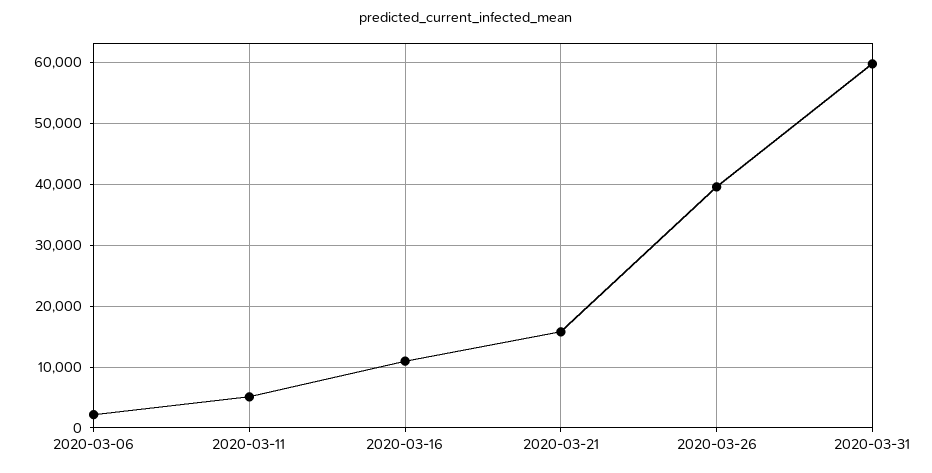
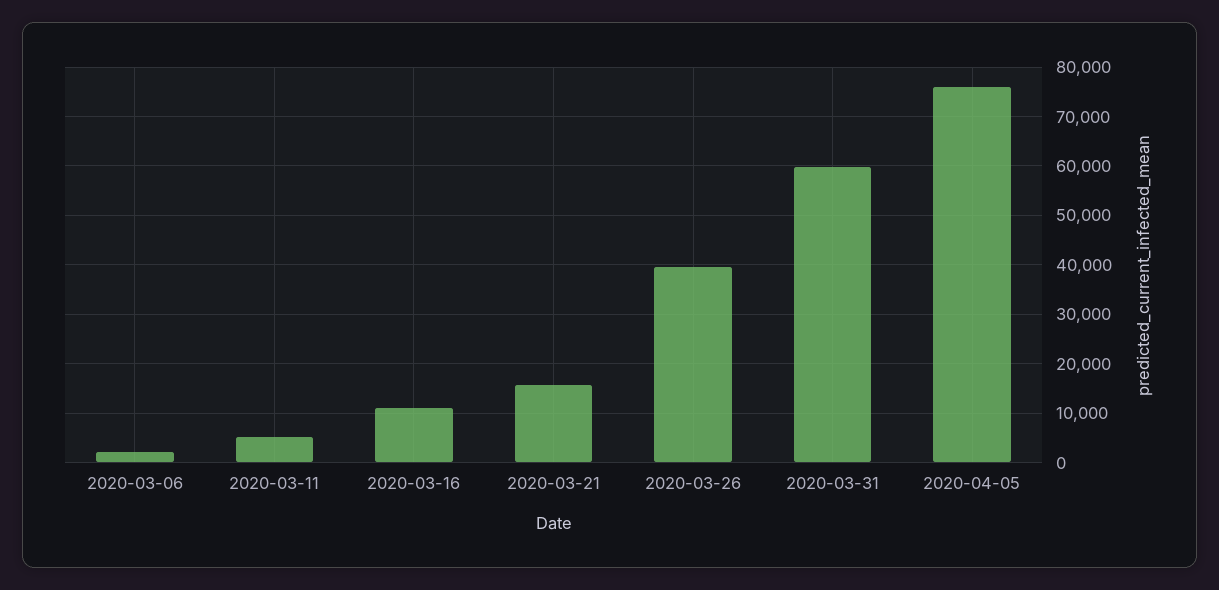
2020-04-05: none -> 76000

